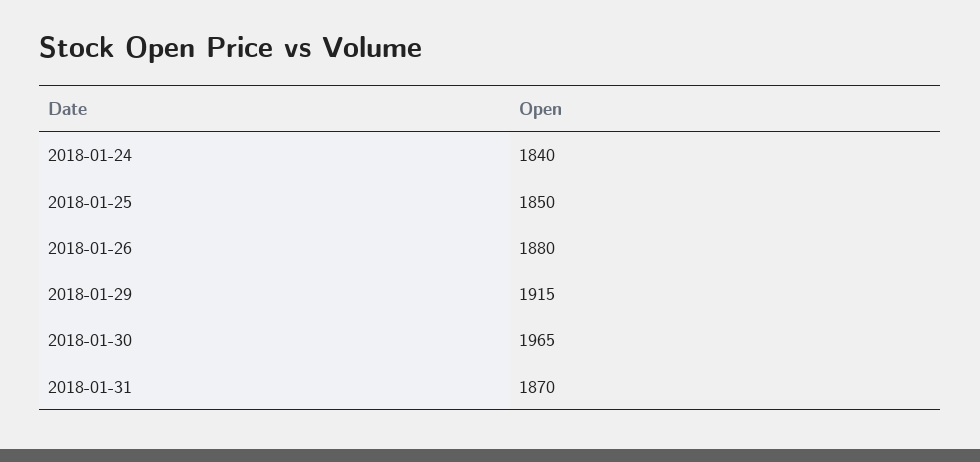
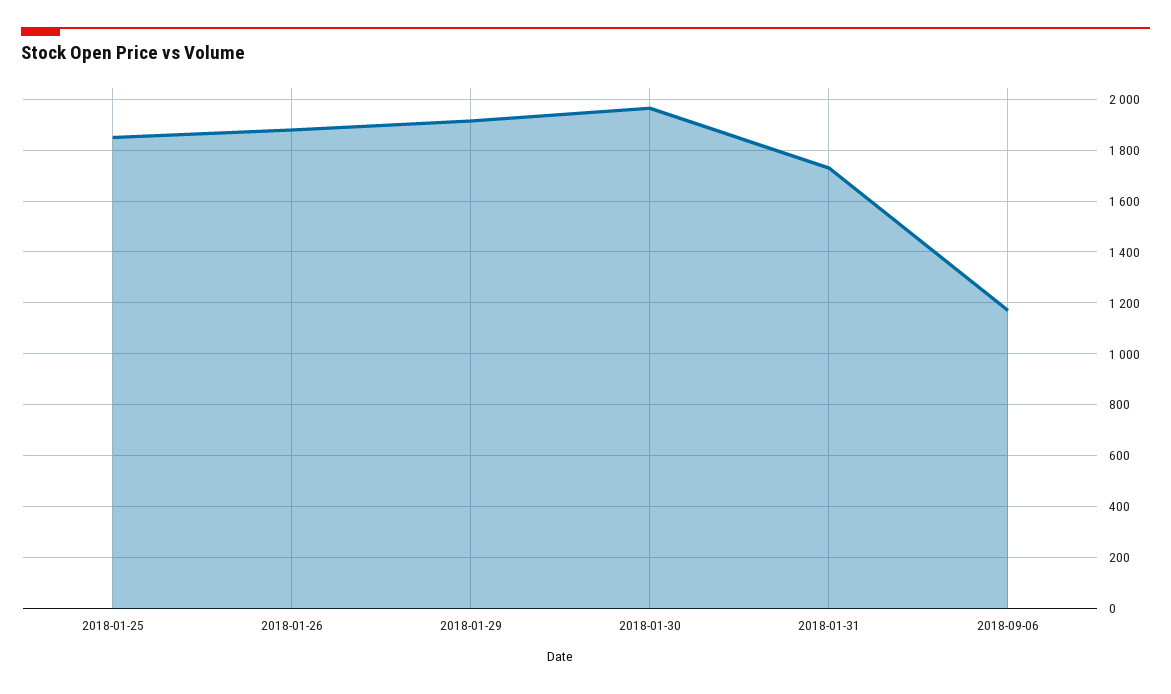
2018-01-24: 1840 -> none
2018-01-31: 1870 -> 1725
2018-09-06: none -> 1175

